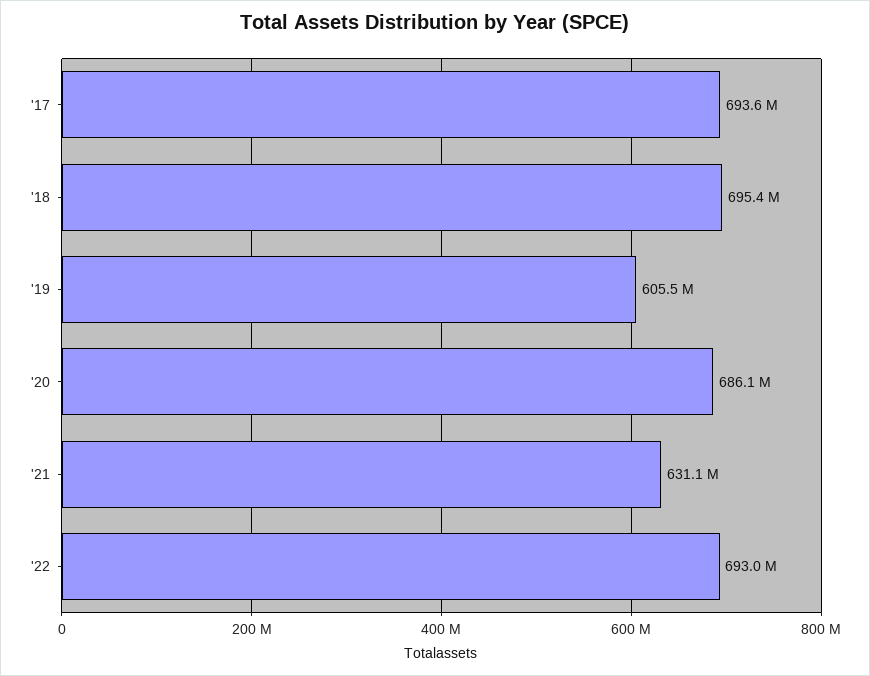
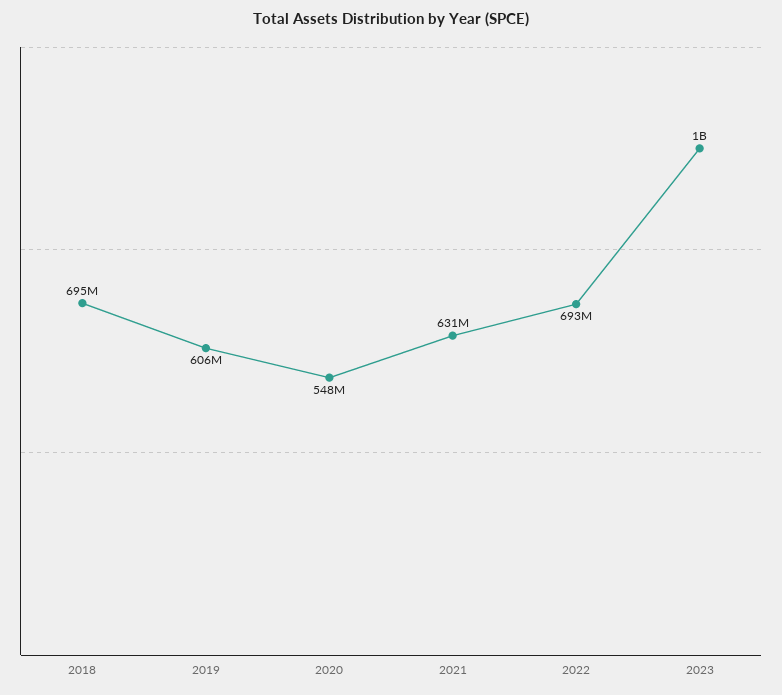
'17: 693600000 -> none
'20: 686100000 -> 548000000
2023: none -> 1000000000

